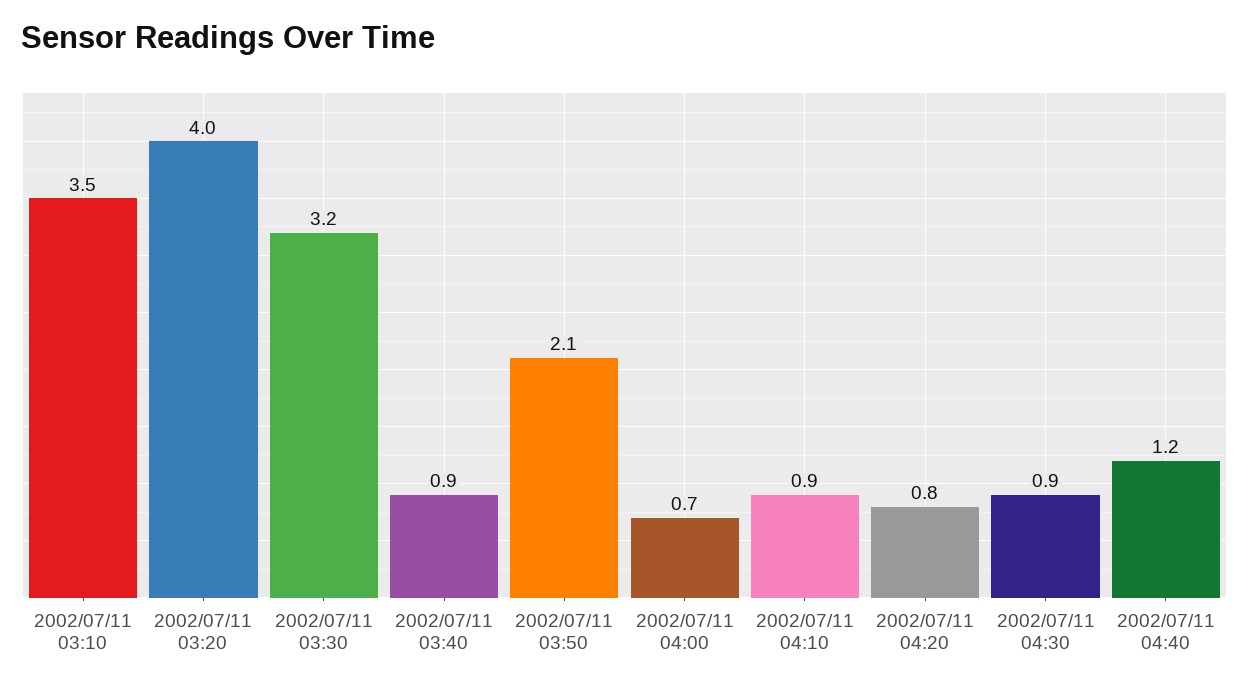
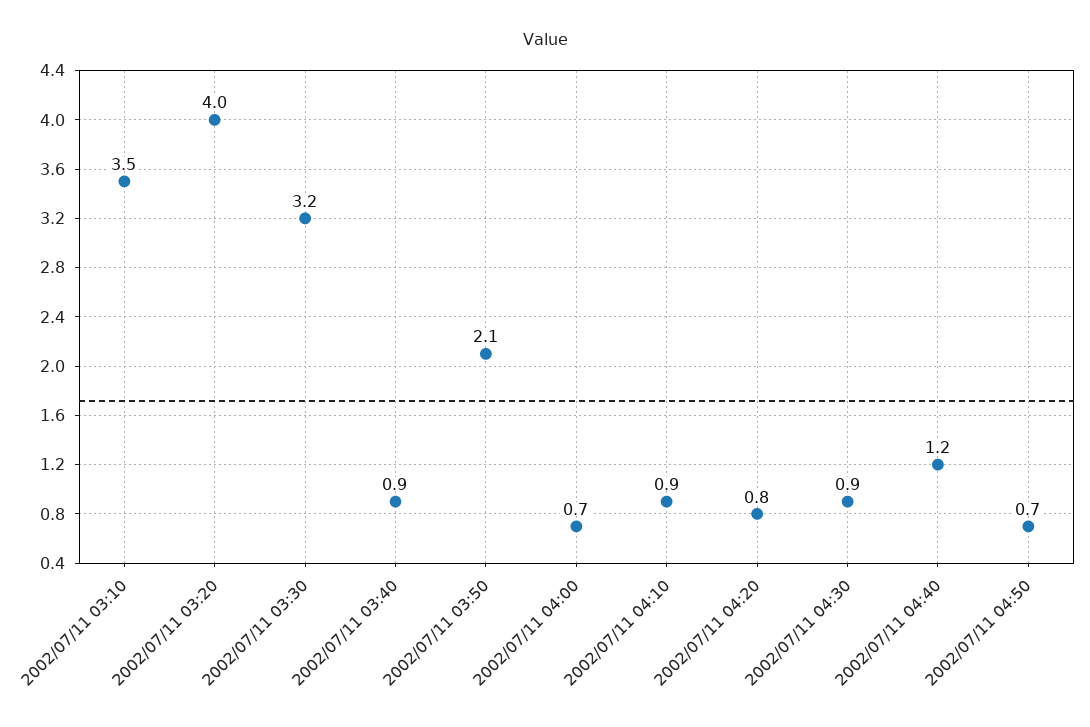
2002/07/11 04:50: none -> 0.7

